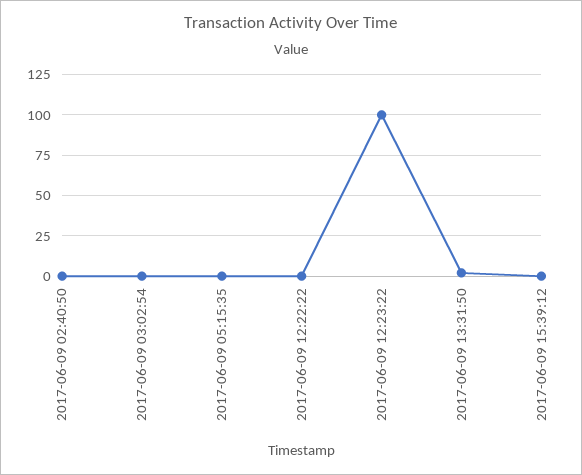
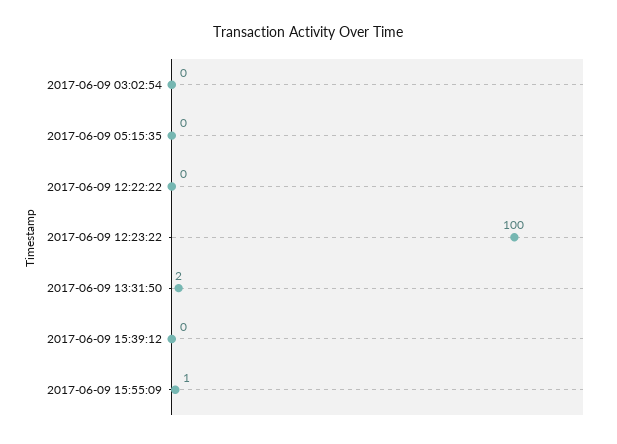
2017-06-09 02:40:50: 0 -> none
2017-06-09 15:55:09: none -> 1

